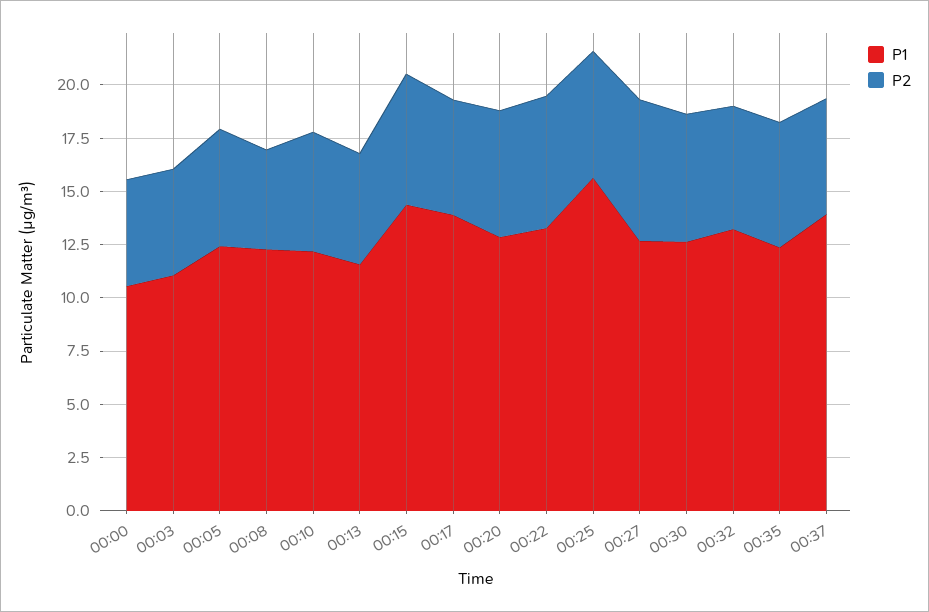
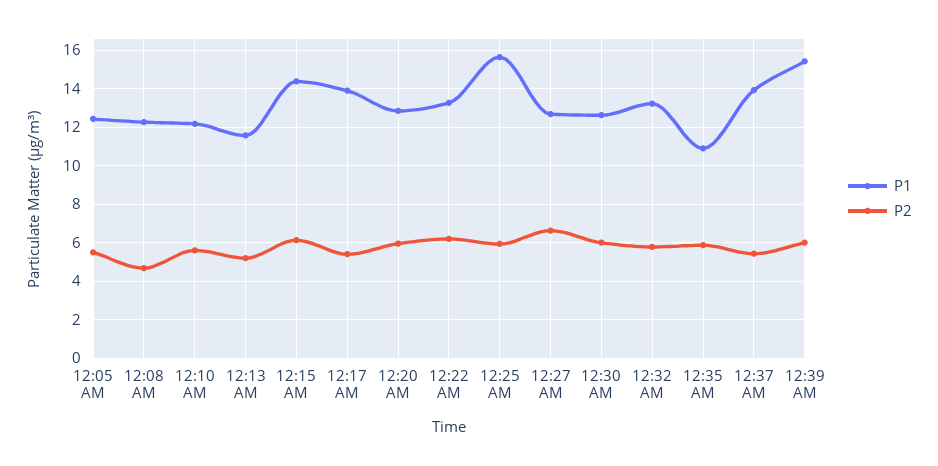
P1, 00:00: 10.5 -> none
P2, 00:00: 5 -> none
P1, 00:03: 11 -> none
P2, 00:03: 5 -> none
P1, 00:35: 12.5 -> 11
P1, 12:39 AM: none -> 15.5
P2, 12:39 AM: none -> 6

